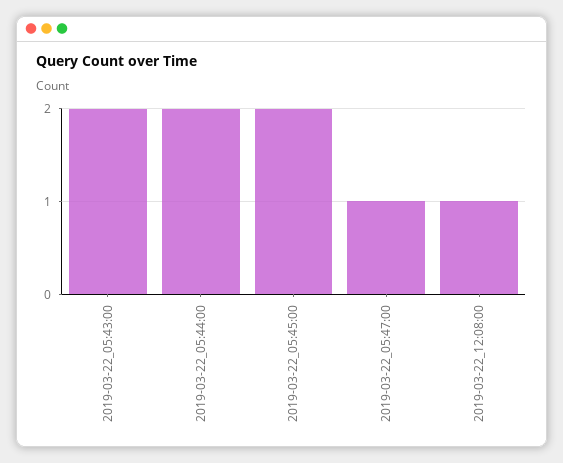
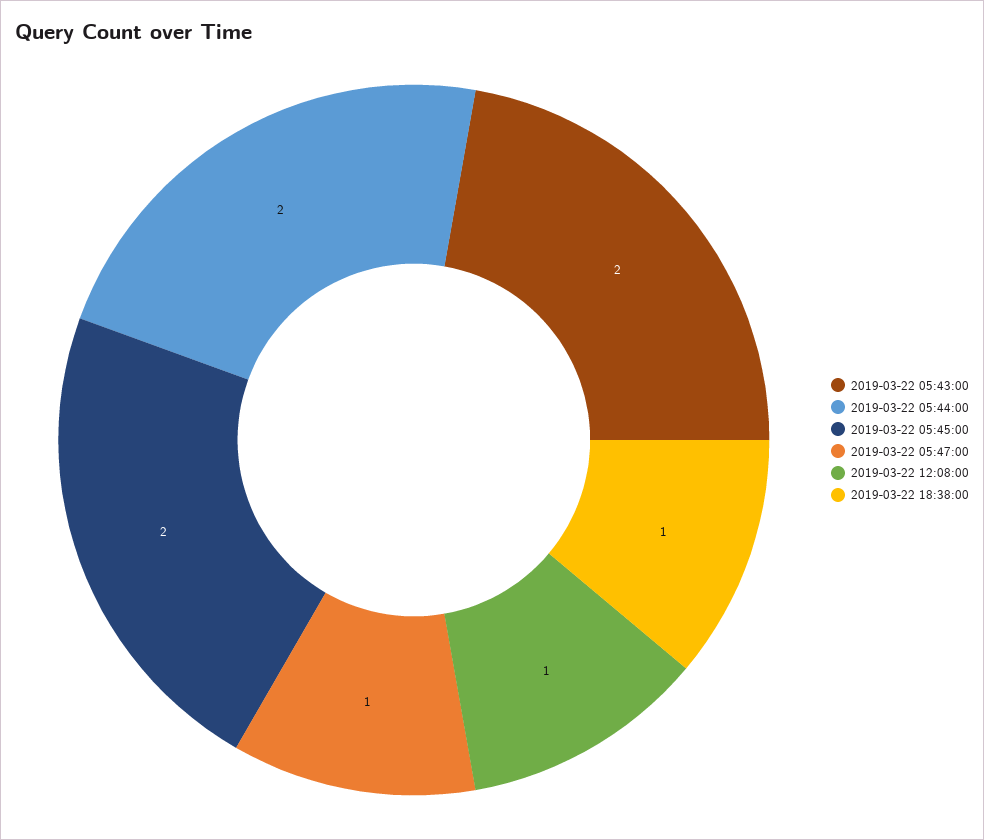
2019-03-22 18:38:00: none -> 1

